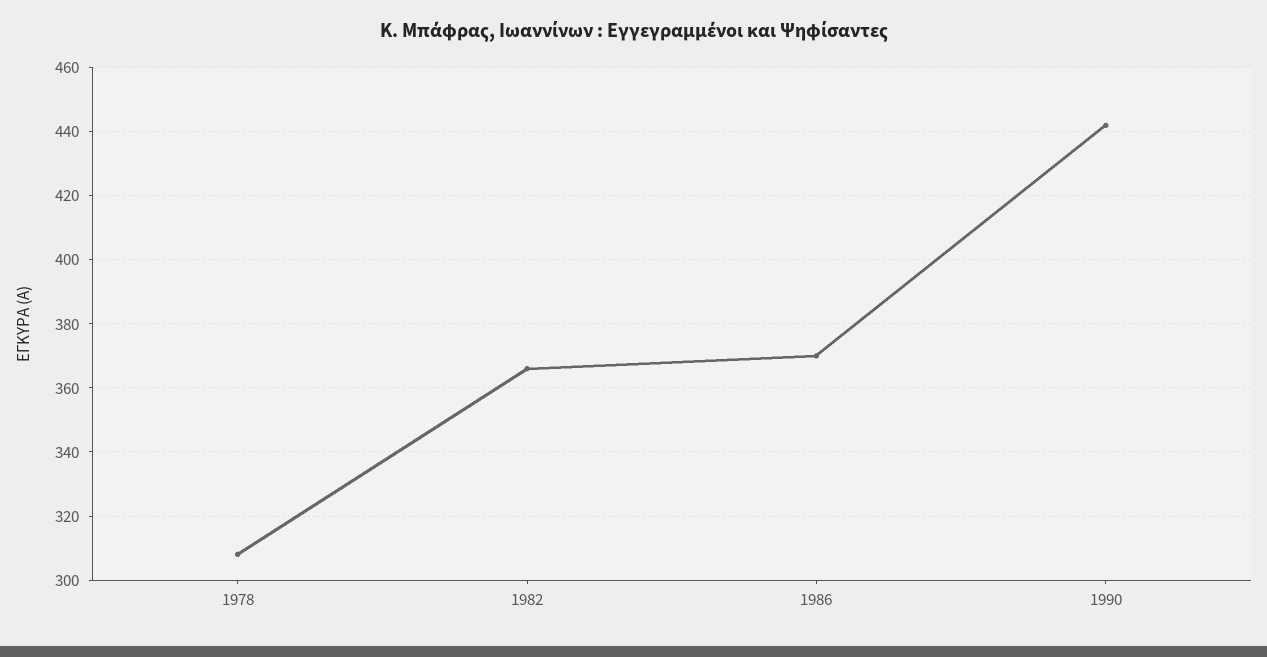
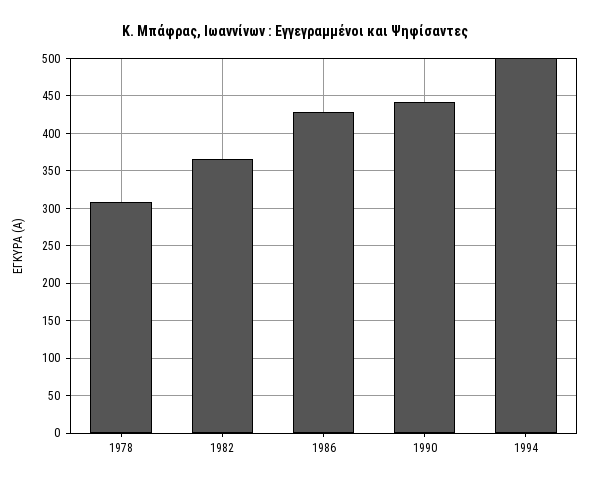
1986: 370 -> 430
1994: none -> 500

